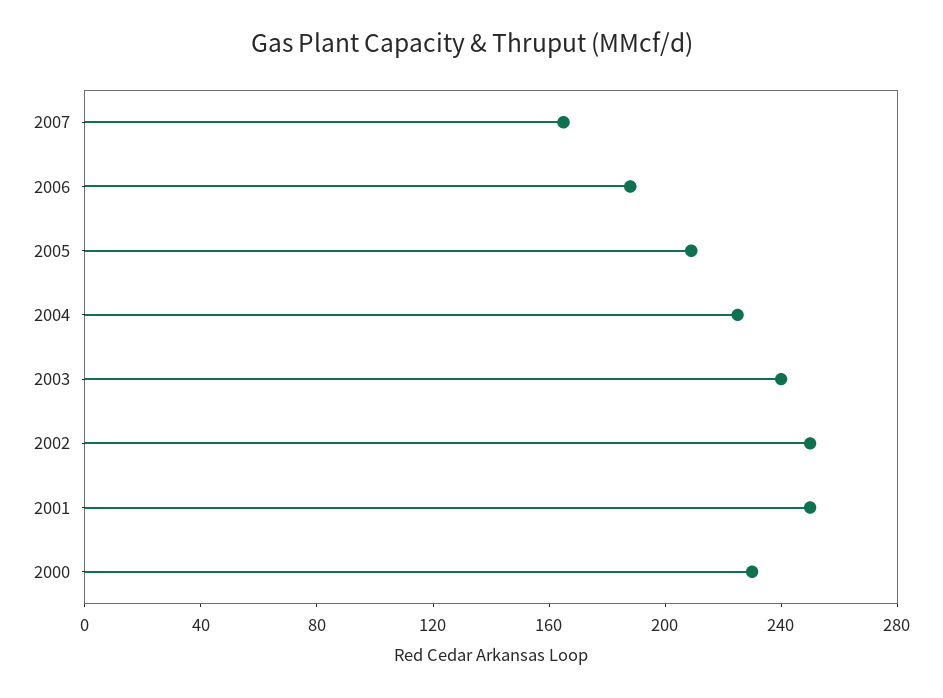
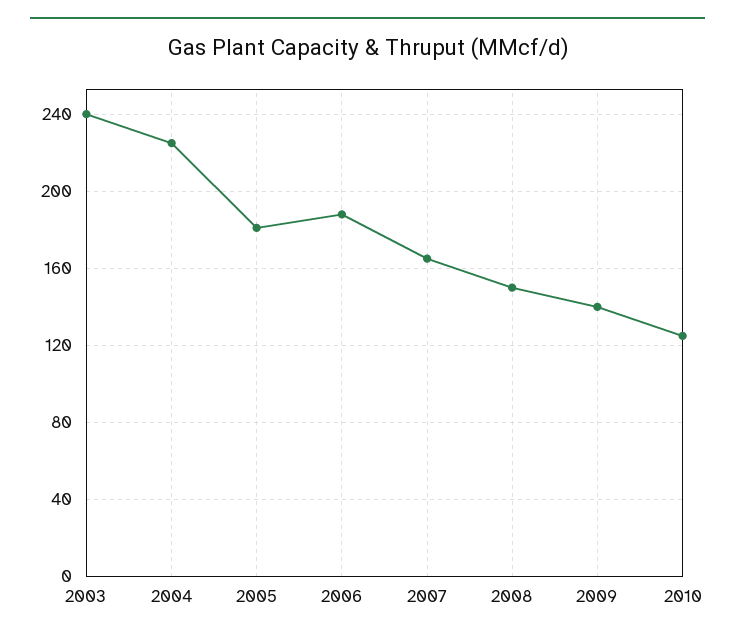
2005: 210 -> 180
2002: 250 -> none
2001: 250 -> none
2000: 230 -> none
2008: none -> 150
2009: none -> 140
2010: none -> 125

